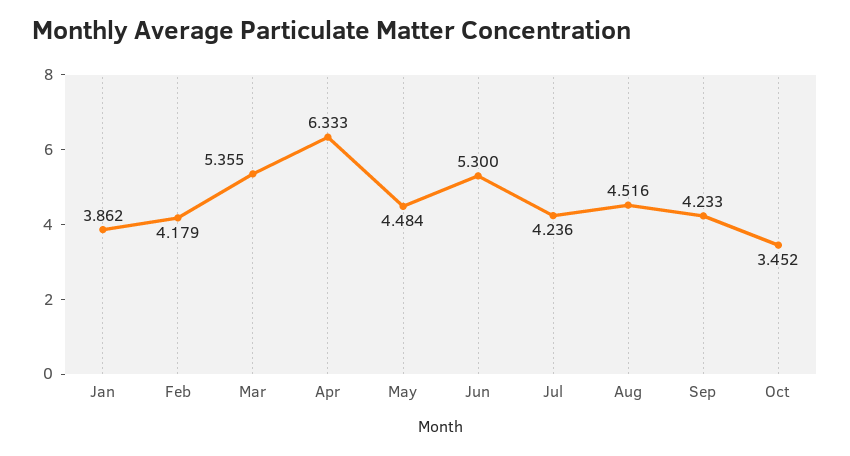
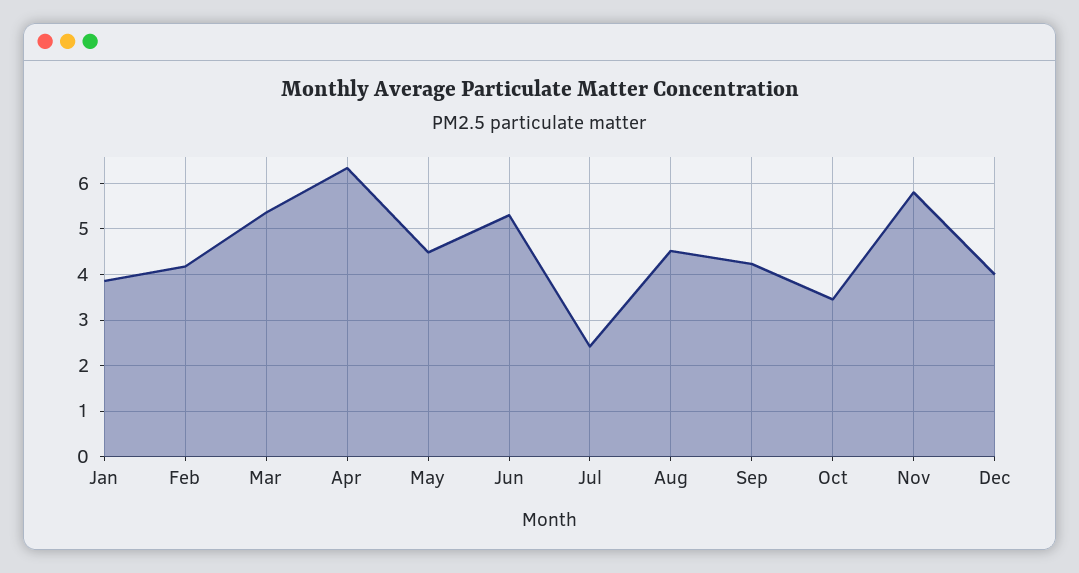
Jul: 4.236 -> 2.4
Nov: none -> 5.8
Dec: none -> 4

